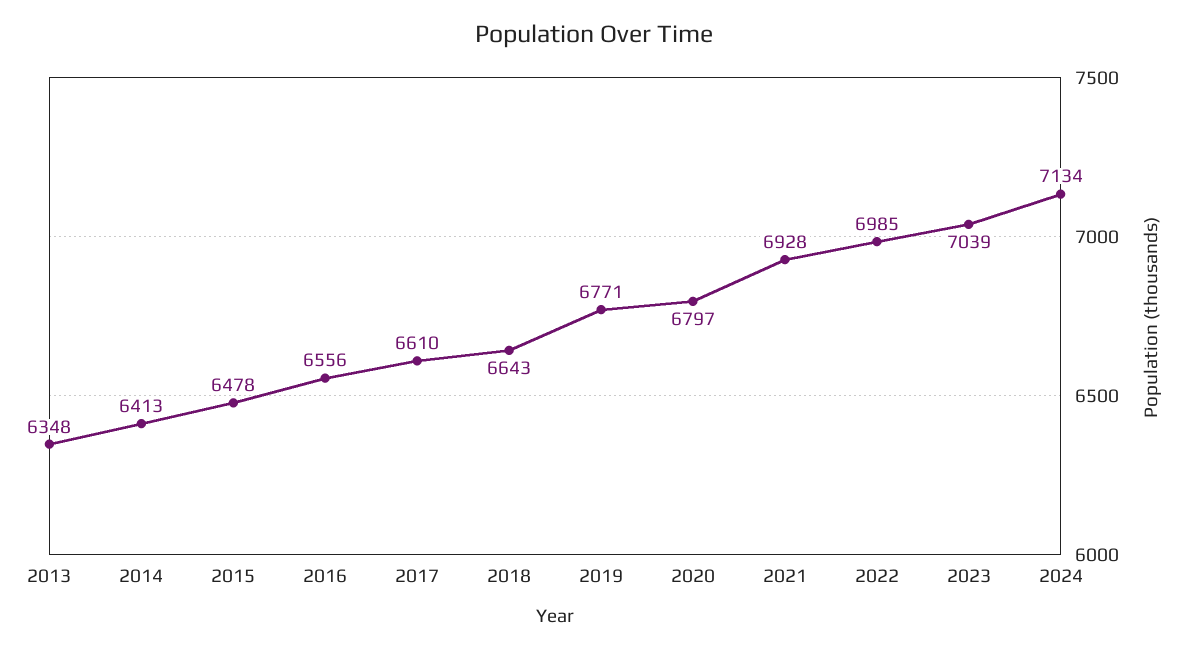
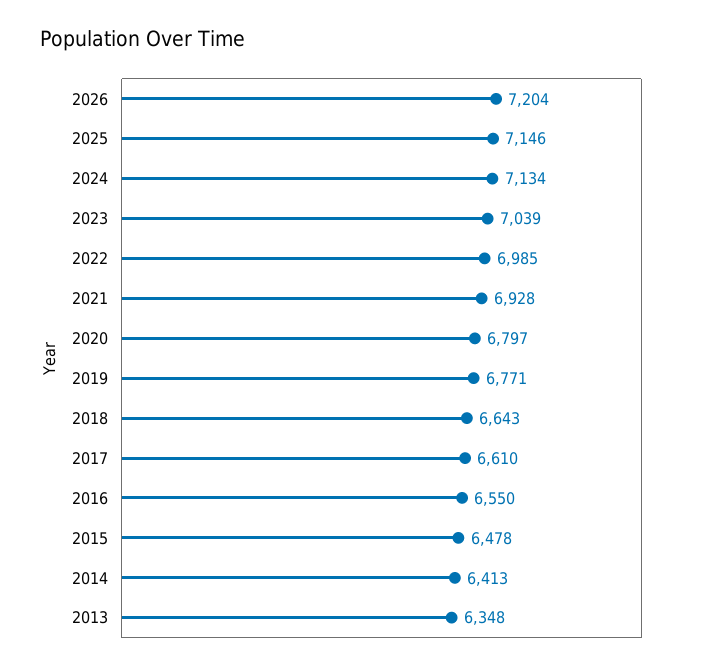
2016: 6556 -> 6550
2026: none -> 7204
2025: none -> 7146

